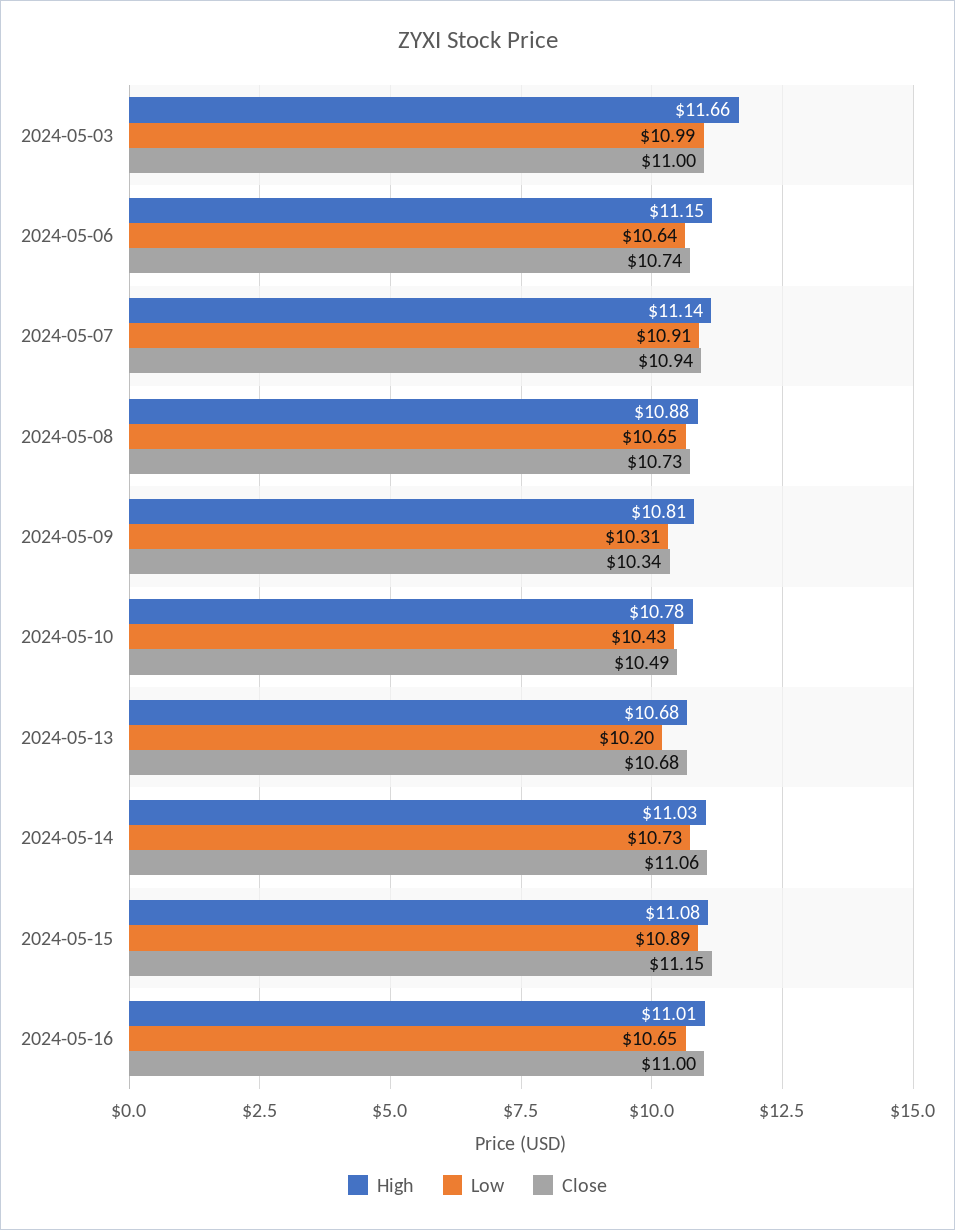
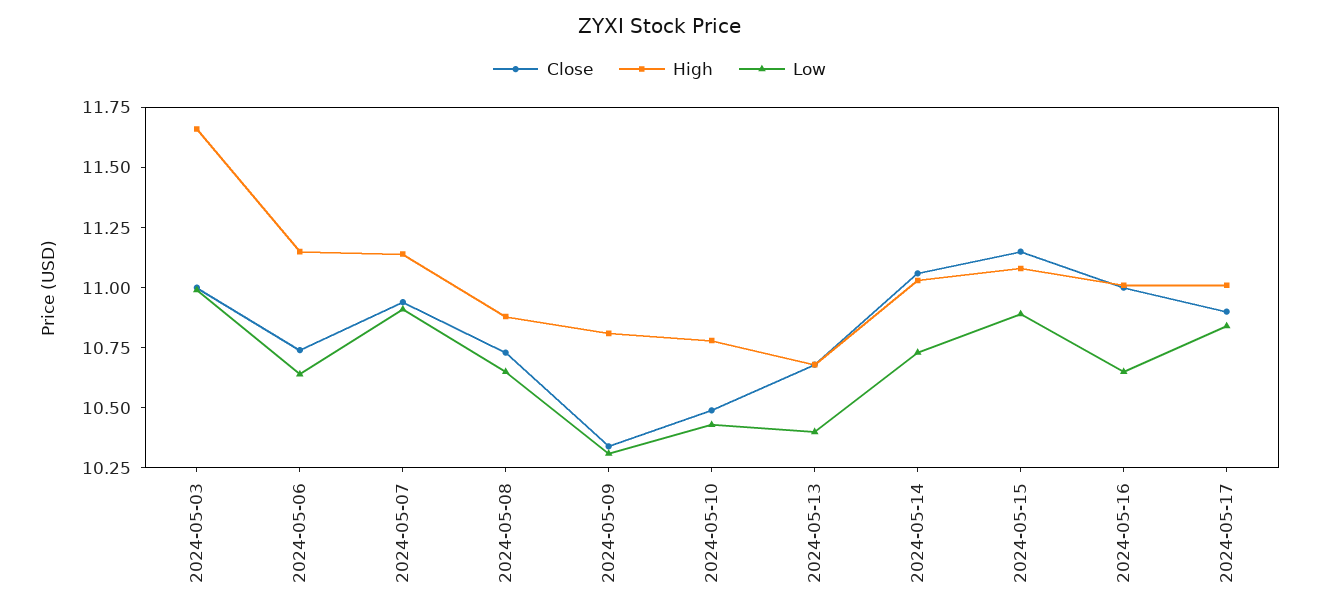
Low, 2024-05-13: 10.2 -> 10.4
Close, 2024-05-17: none -> 10.9
High, 2024-05-17: none -> 11
Low, 2024-05-17: none -> 10.85

